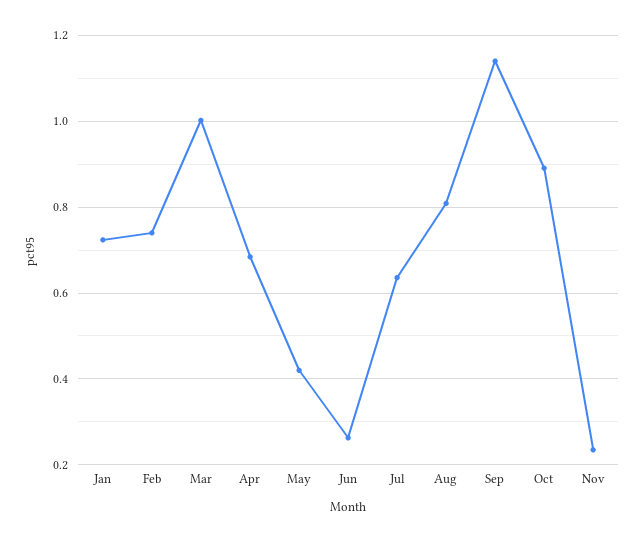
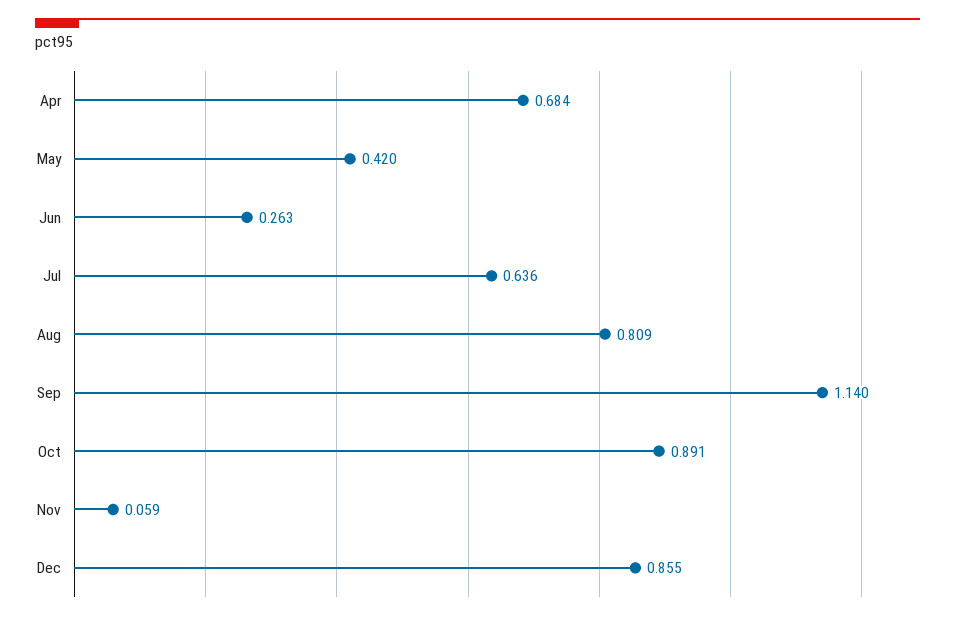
Jan: 0.72 -> none
Feb: 0.74 -> none
Mar: 1 -> none
Nov: 0.24 -> 0.059
Dec: none -> 0.855

